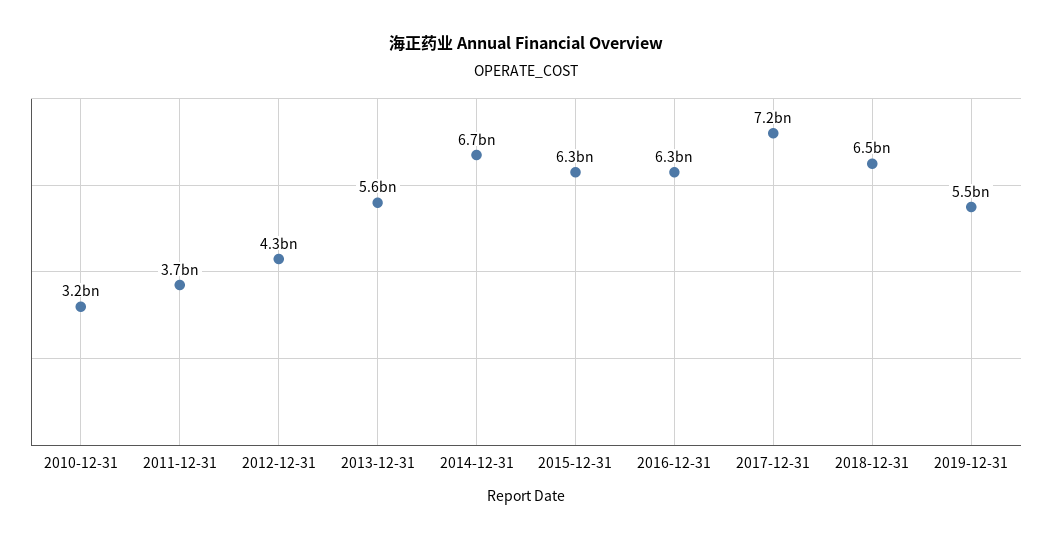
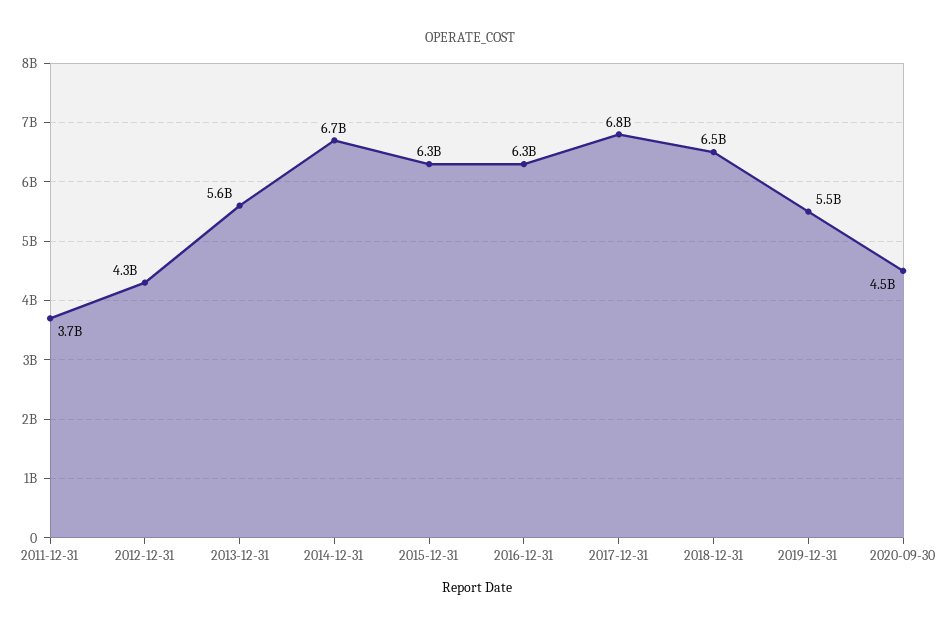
2010-12-31: 3200000000 -> none
2017-12-31: 7200000000 -> 6800000000
2020-09-30: none -> 4500000000

